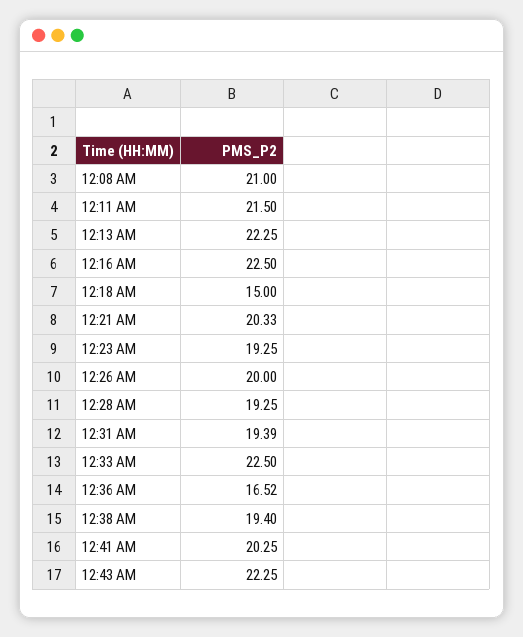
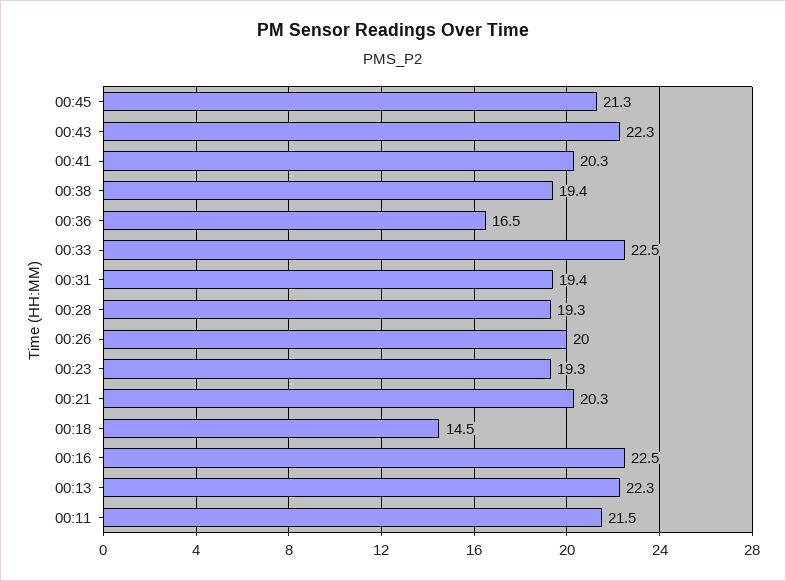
12:08 AM: 21 -> none
12:18 AM: 15 -> 14.5
00:45: none -> 21.3

